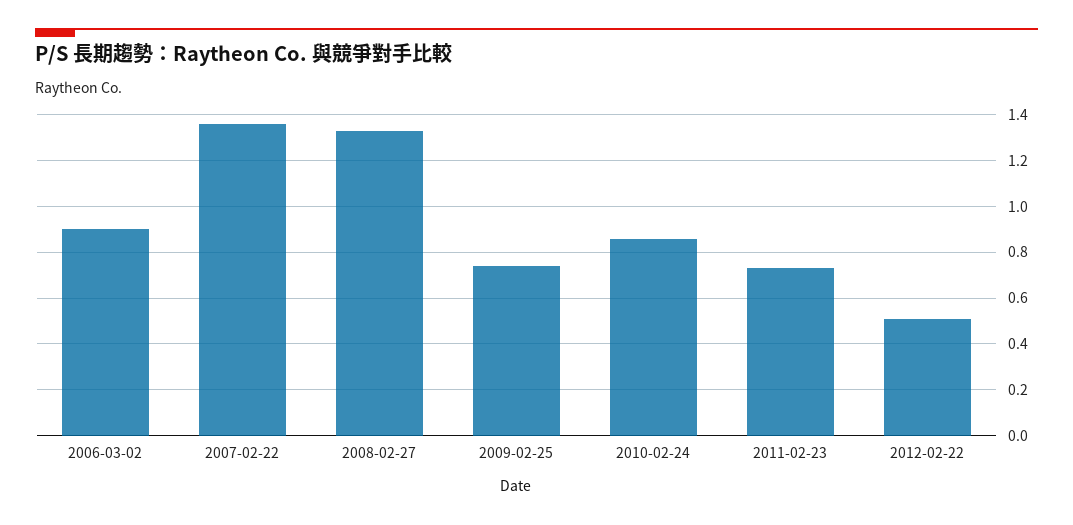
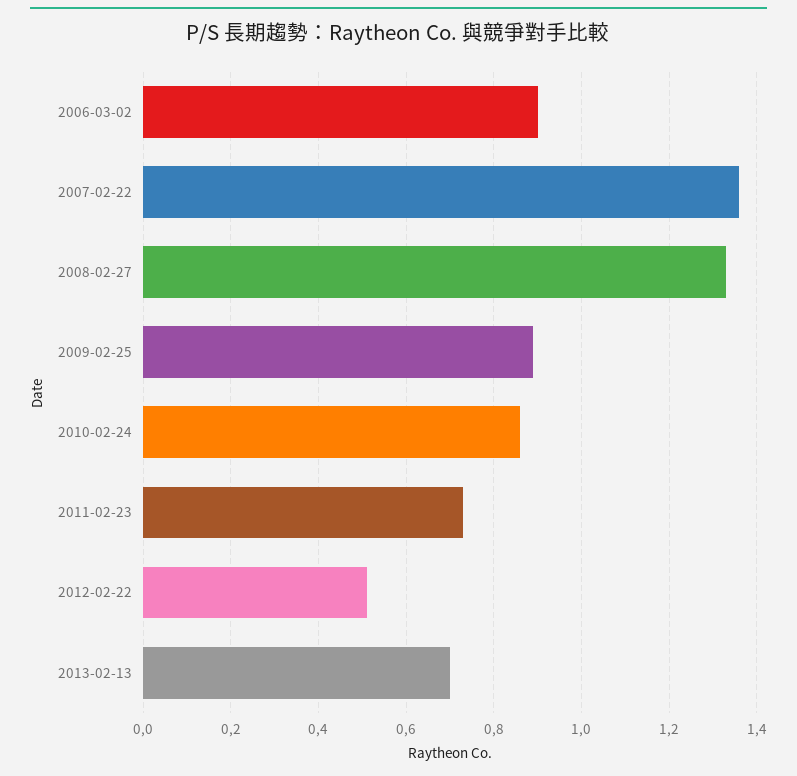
2009-02-25: 0.75 -> 0.9
2013-02-13: none -> 0.7

